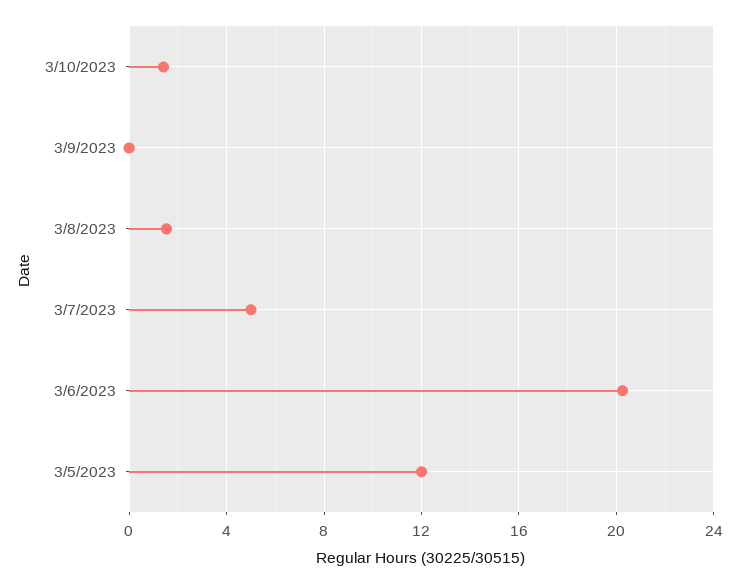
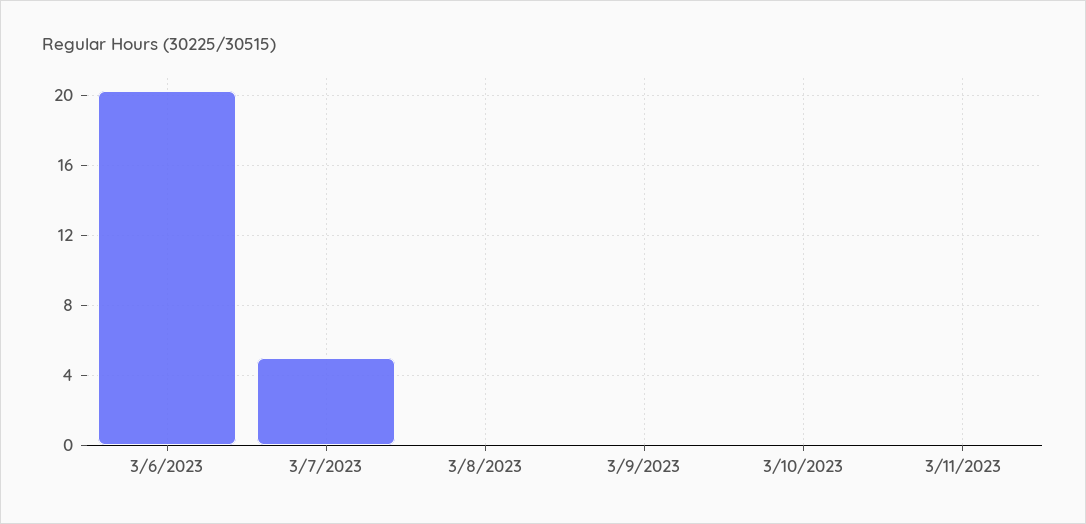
3/10/2023: 1.5 -> 0
3/8/2023: 1.5 -> 0
3/5/2023: 12 -> none
3/11/2023: none -> 0

